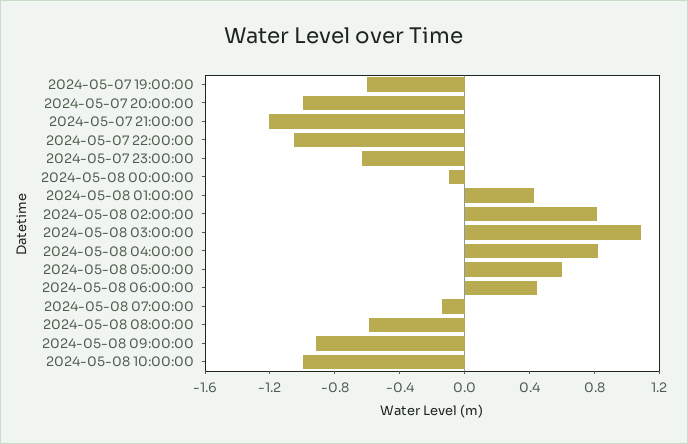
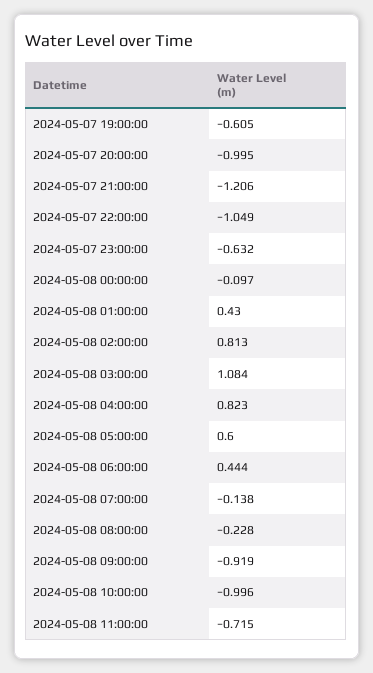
2024-05-08 08:00:00: -0.6 -> -0.228
2024-05-08 11:00:00: none -> -0.715

